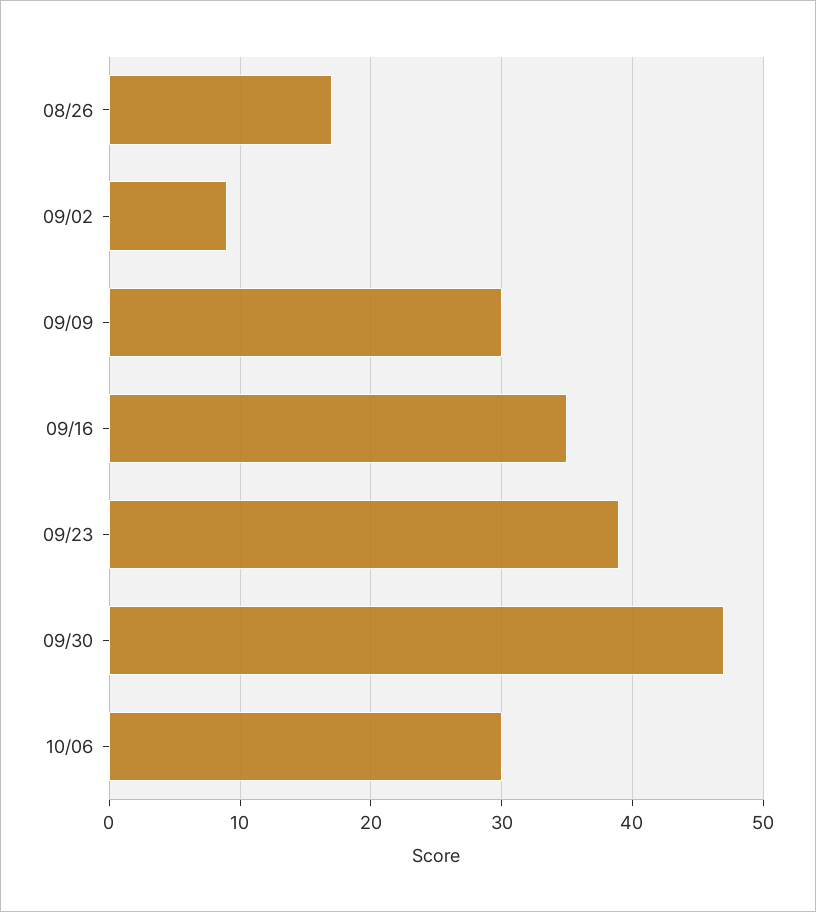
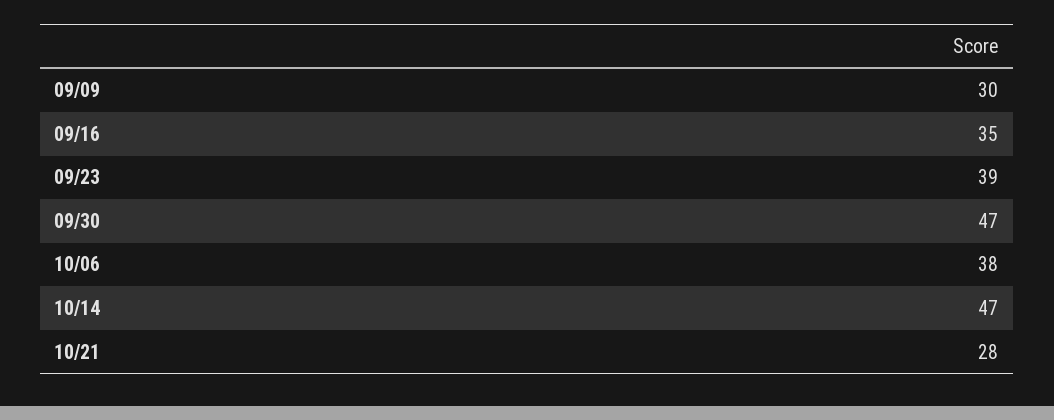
08/26: 17 -> none
09/02: 9 -> none
10/06: 30 -> 38
10/14: none -> 47
10/21: none -> 28

